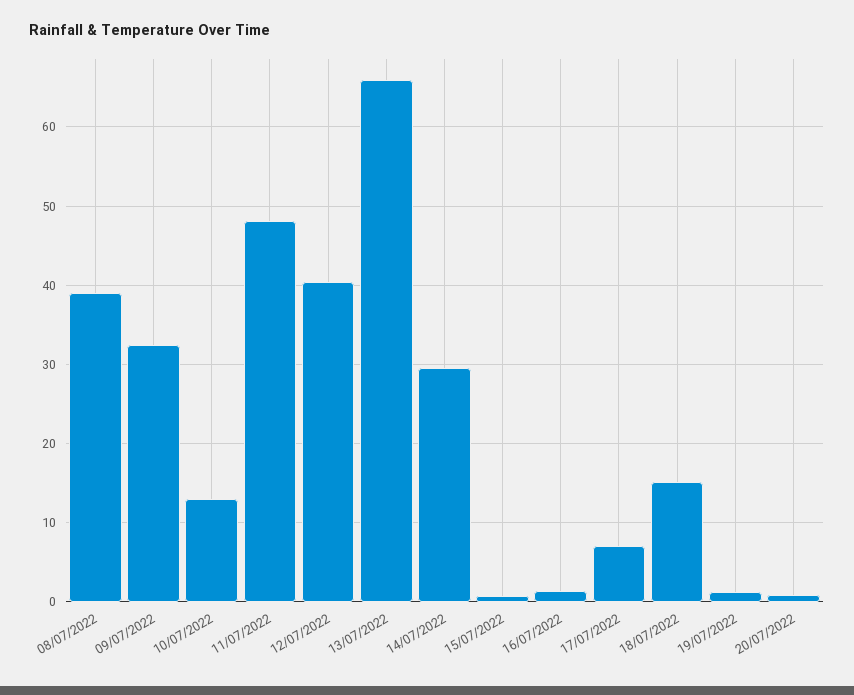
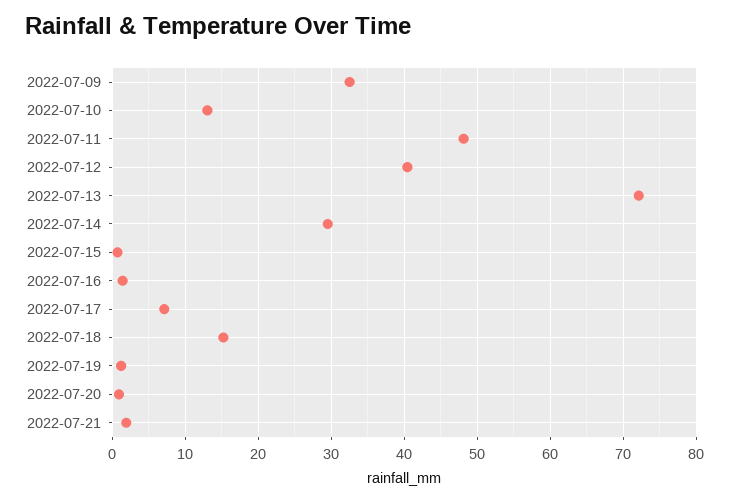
08/07/2022: 39 -> none
13/07/2022: 66 -> 72
2022-07-21: none -> 2

